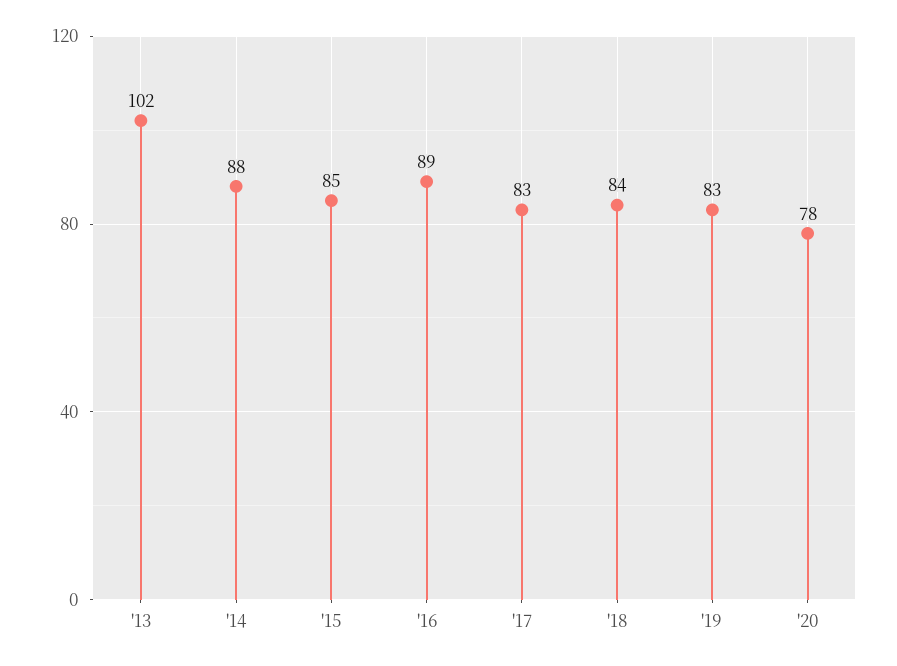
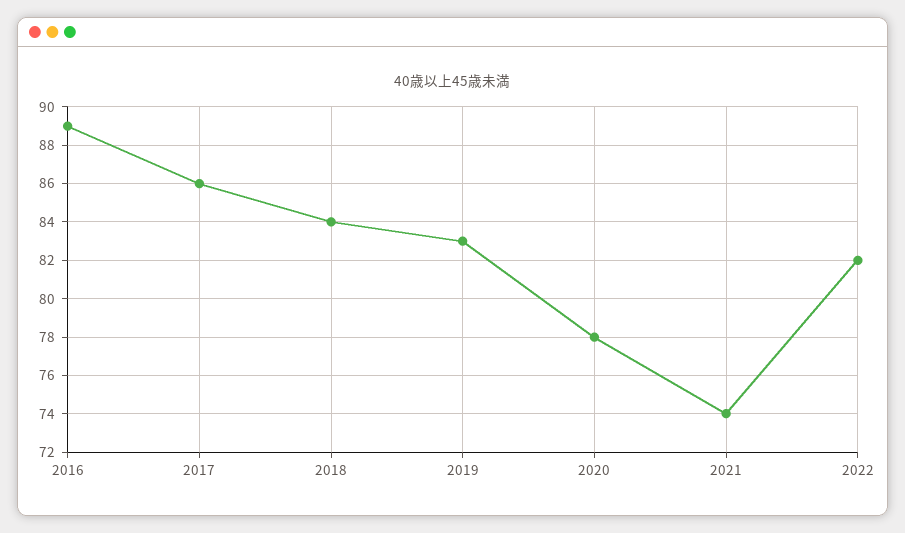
'13: 102 -> none
'14: 88 -> none
'15: 85 -> none
'17: 83 -> 86
2021: none -> 74
2022: none -> 82

